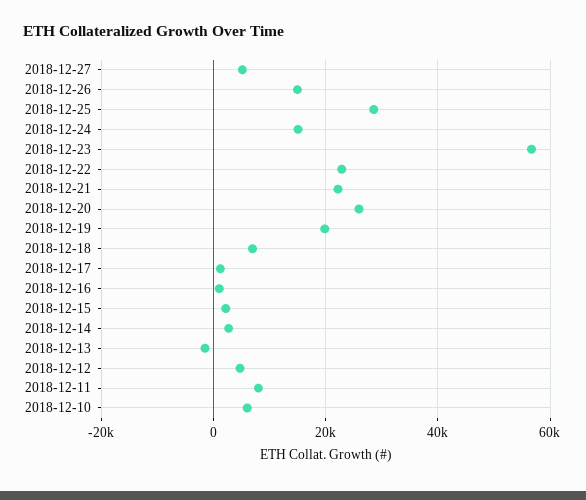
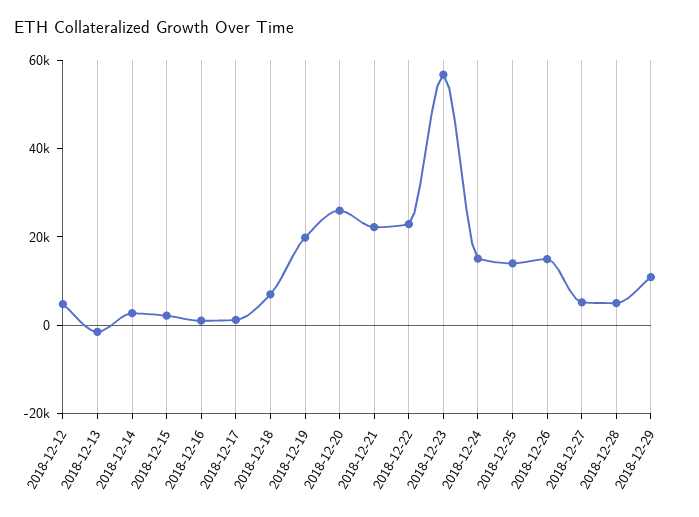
2018-12-25: 28000 -> 15000
2018-12-11: 8000 -> none
2018-12-10: 6000 -> none
2018-12-28: none -> 5000
2018-12-29: none -> 10000

